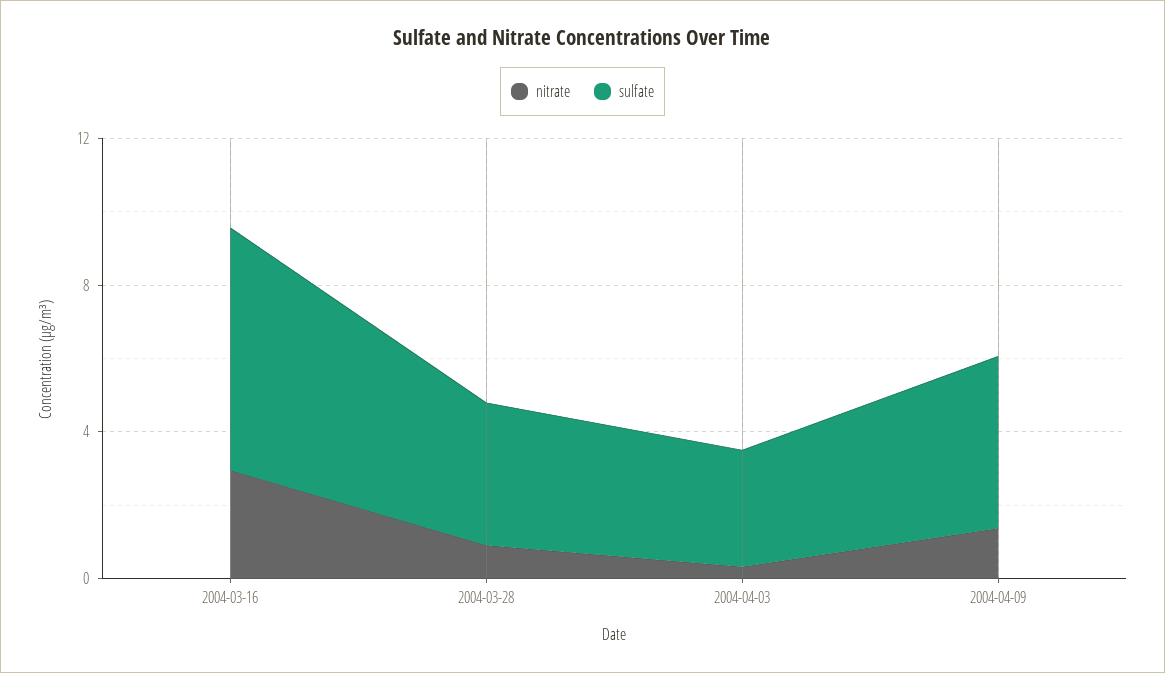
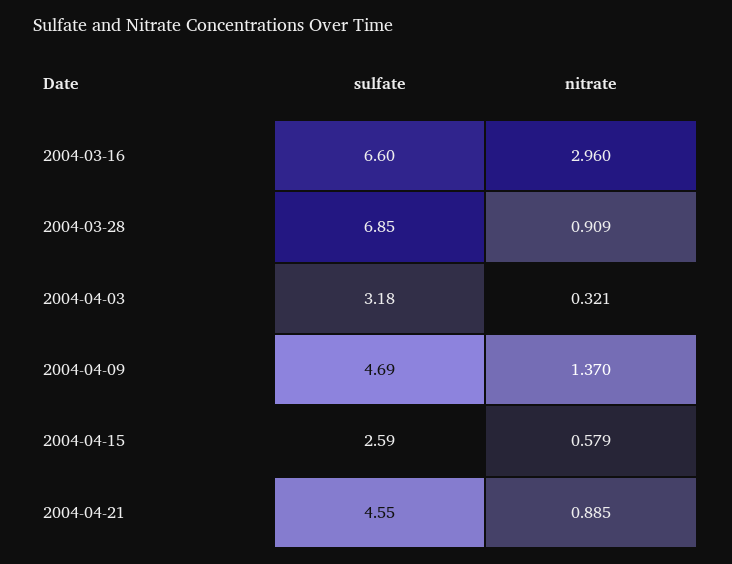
sulfate, 2004-03-28: 4 -> 6.85
sulfate, 2004-04-15: none -> 2.59
nitrate, 2004-04-15: none -> 0.579
sulfate, 2004-04-21: none -> 4.55
nitrate, 2004-04-21: none -> 0.885

